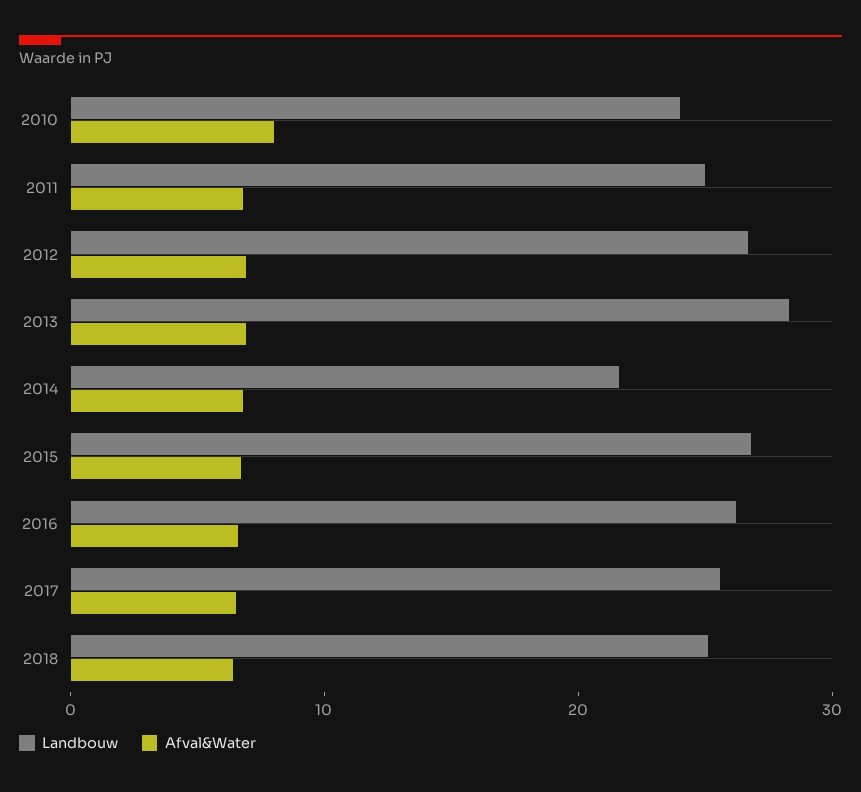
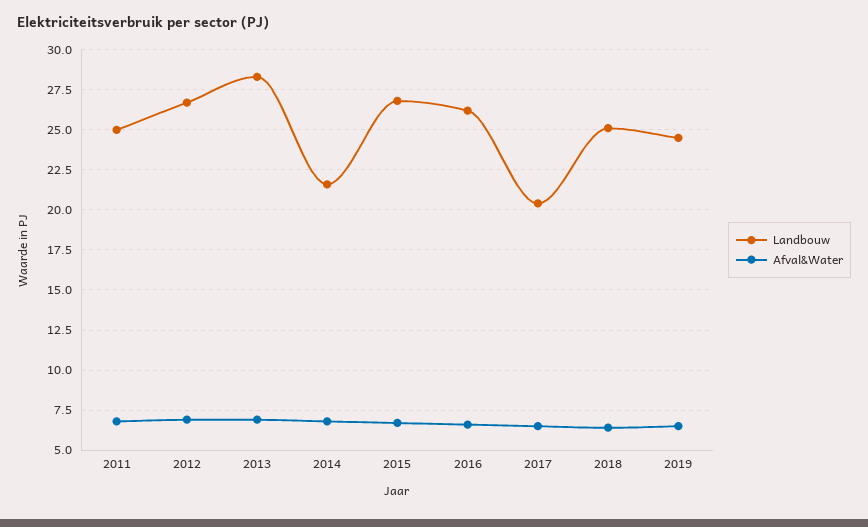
Landbouw, 2010: 24 -> none
Afval&Water, 2010: 8 -> none
Landbouw, 2017: 26 -> 20.5
Landbouw, 2019: none -> 24.5
Afval&Water, 2019: none -> 6.5

